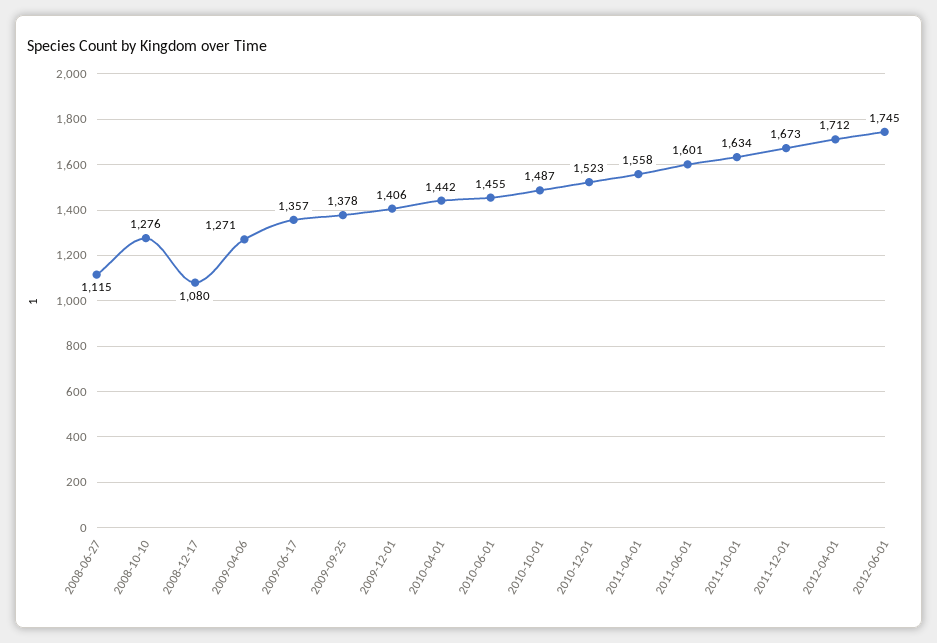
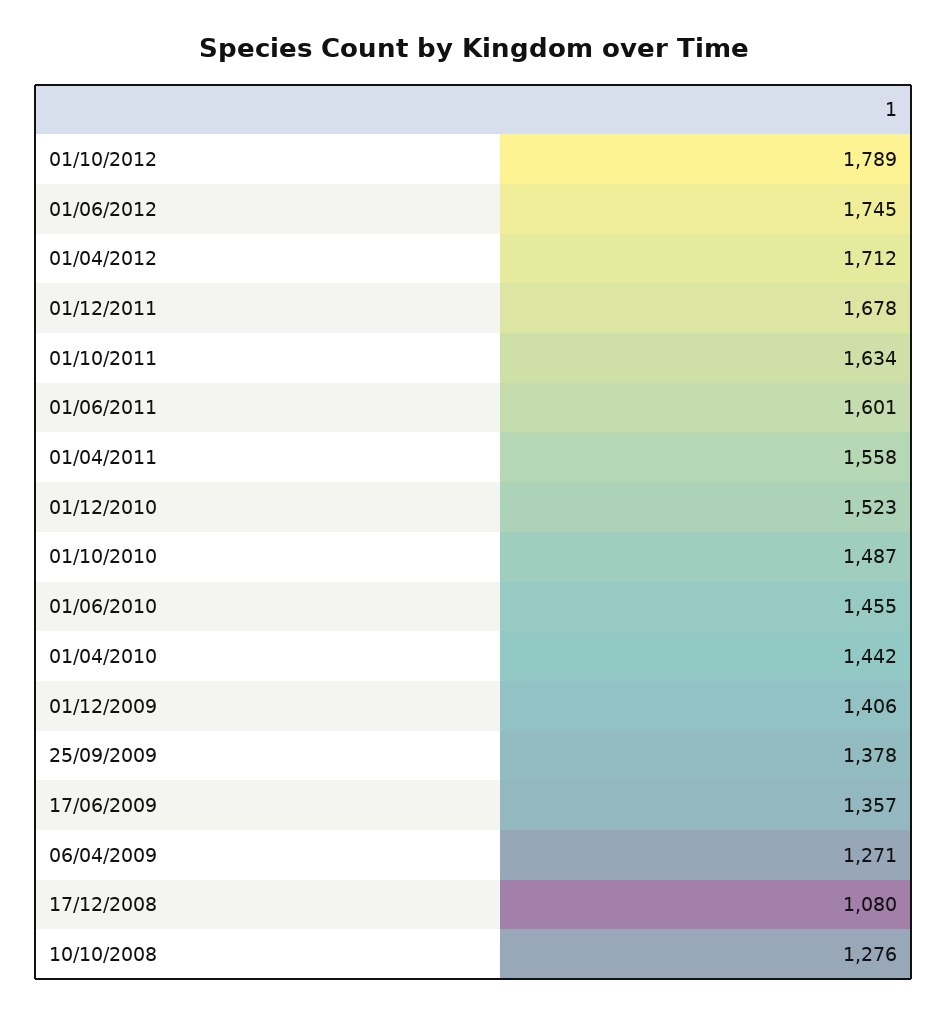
2008-06-27: 1115 -> none
2011-12-01: 1673 -> 1678
01/10/2012: none -> 1789

